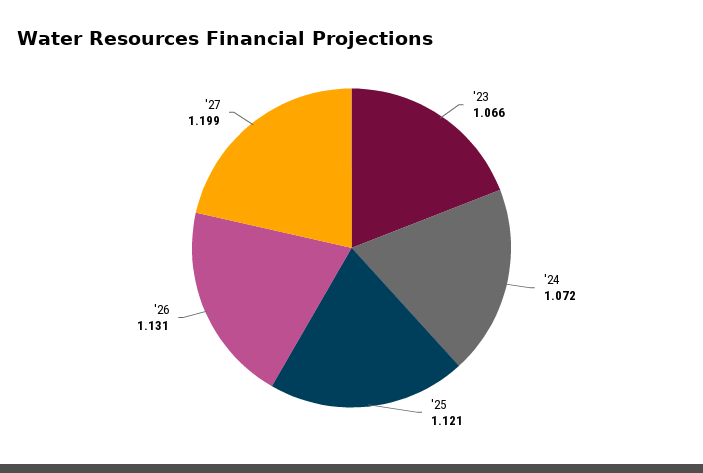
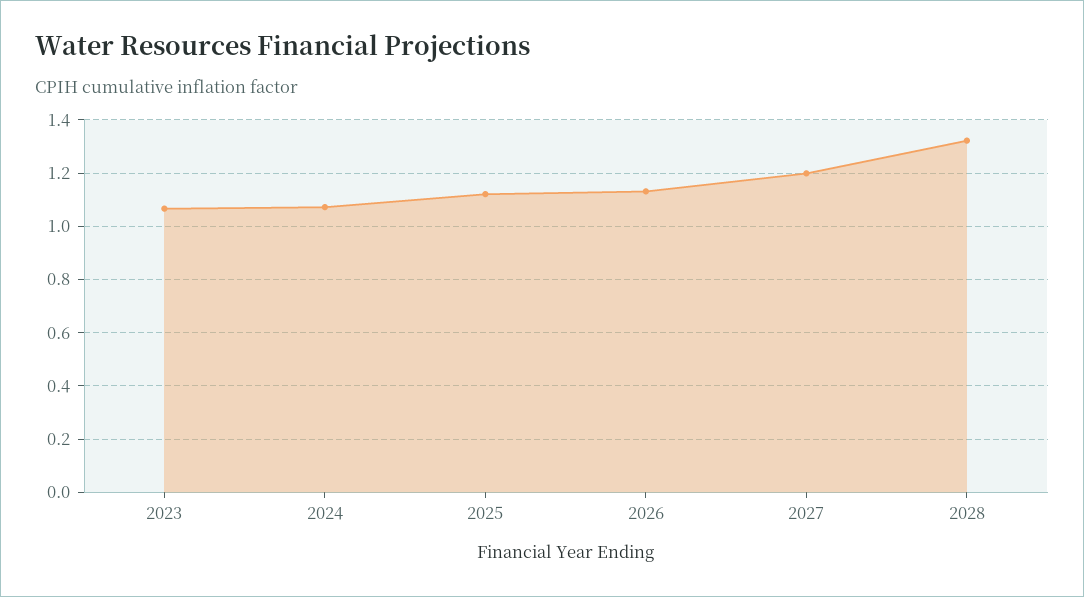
2028: none -> 1.325

